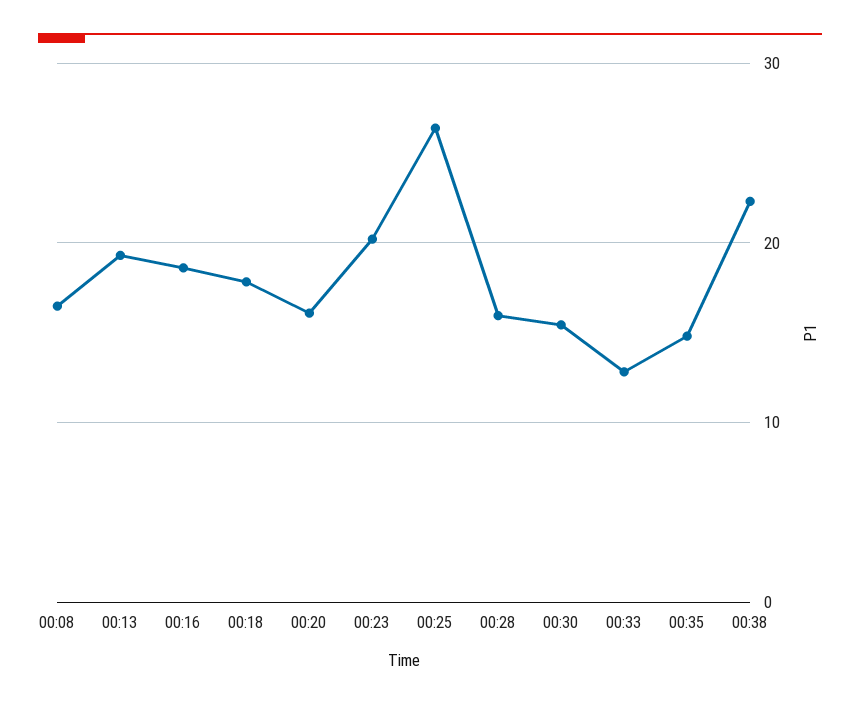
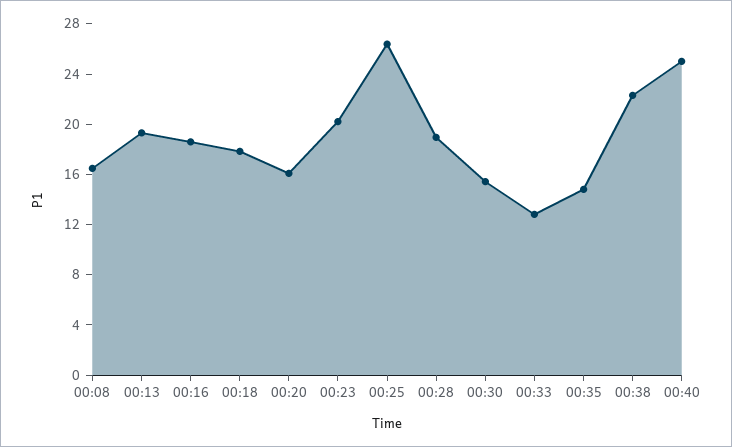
00:28: 16 -> 19
00:40: none -> 25

